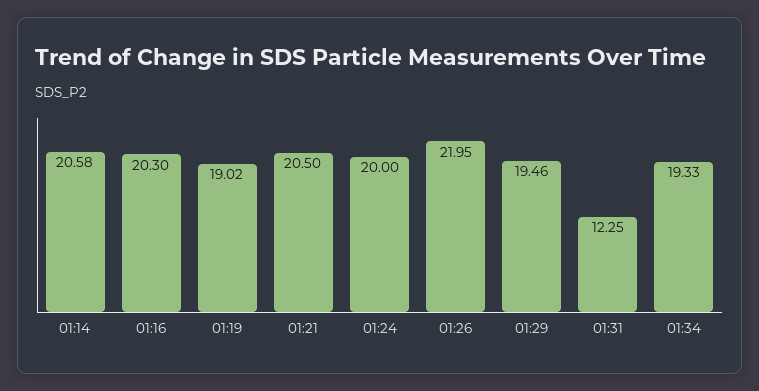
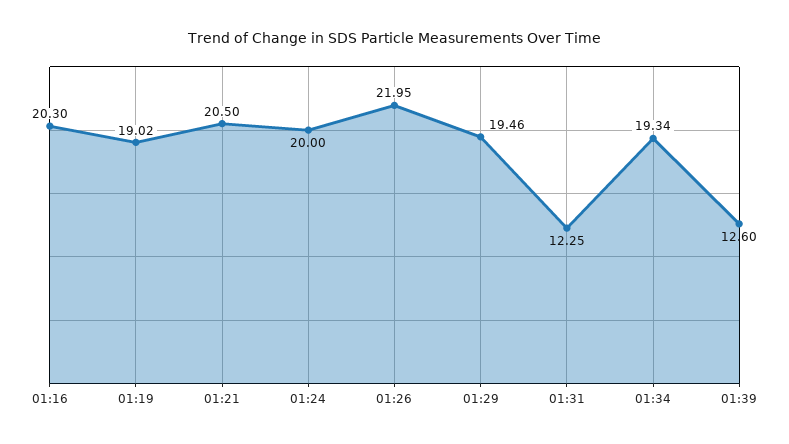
01:14: 20.58 -> none
01:34: 19.33 -> 19.34
01:39: none -> 12.6

